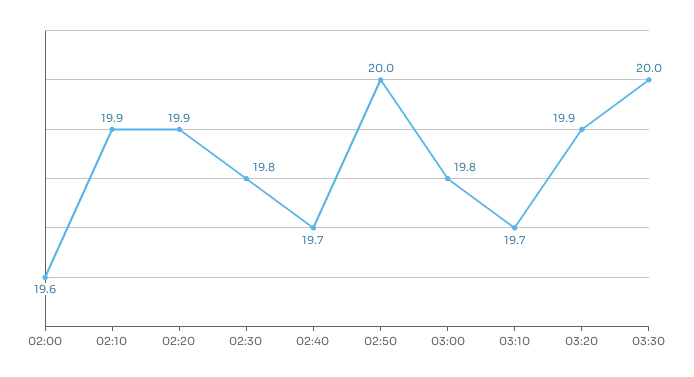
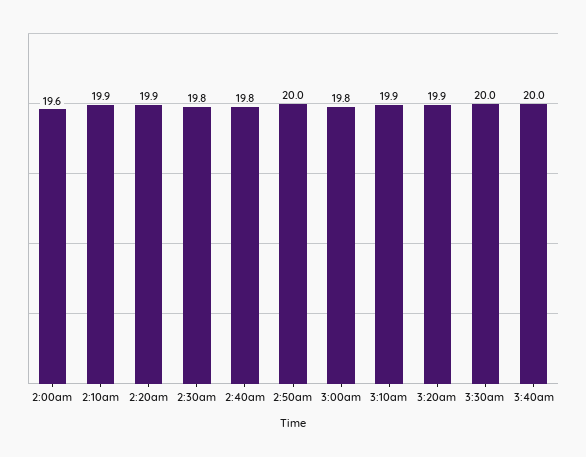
02:40: 19.7 -> 19.8
03:10: 19.7 -> 19.9
3:40am: none -> 20

